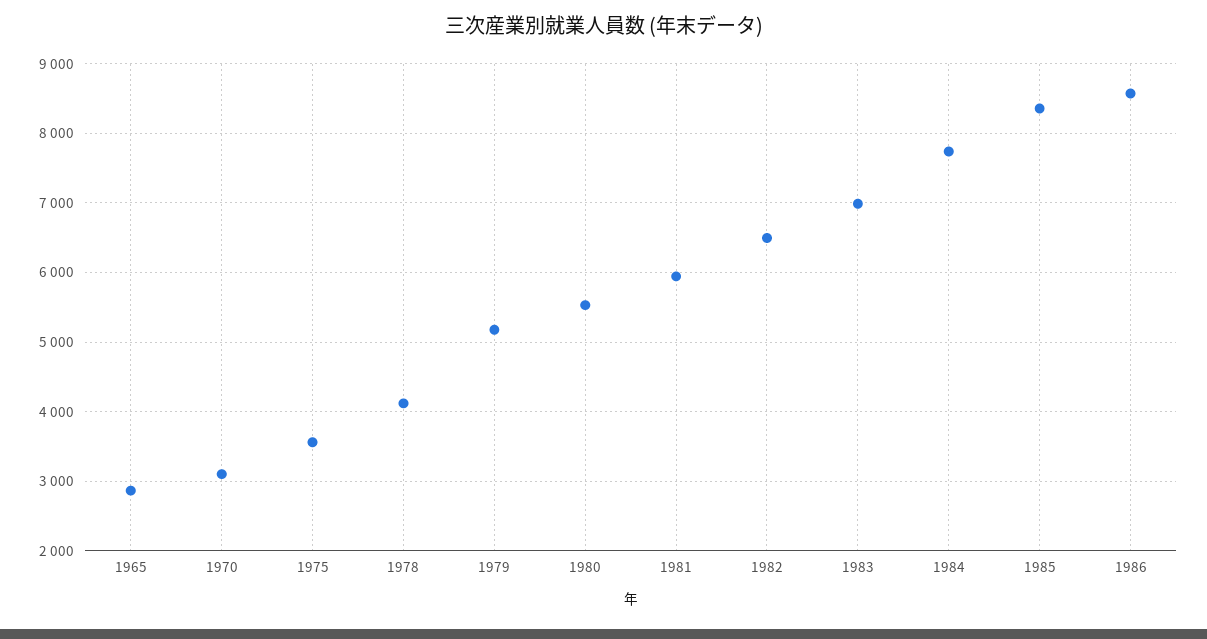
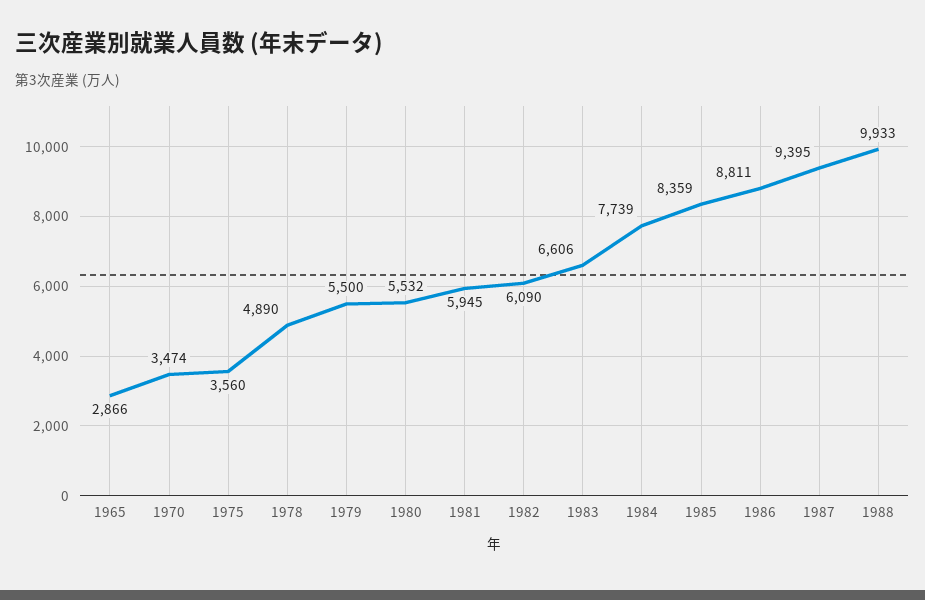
1970: 3100 -> 3474
1978: 4100 -> 4890
1979: 5200 -> 5500
1982: 6500 -> 6090
1983: 7000 -> 6606
1986: 8600 -> 8811
1987: none -> 9395
1988: none -> 9933

